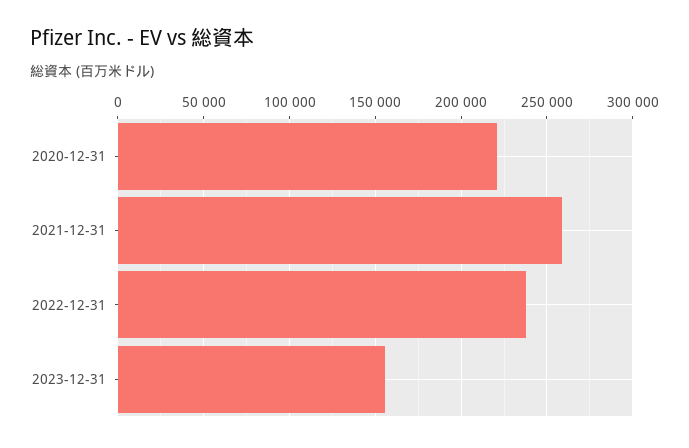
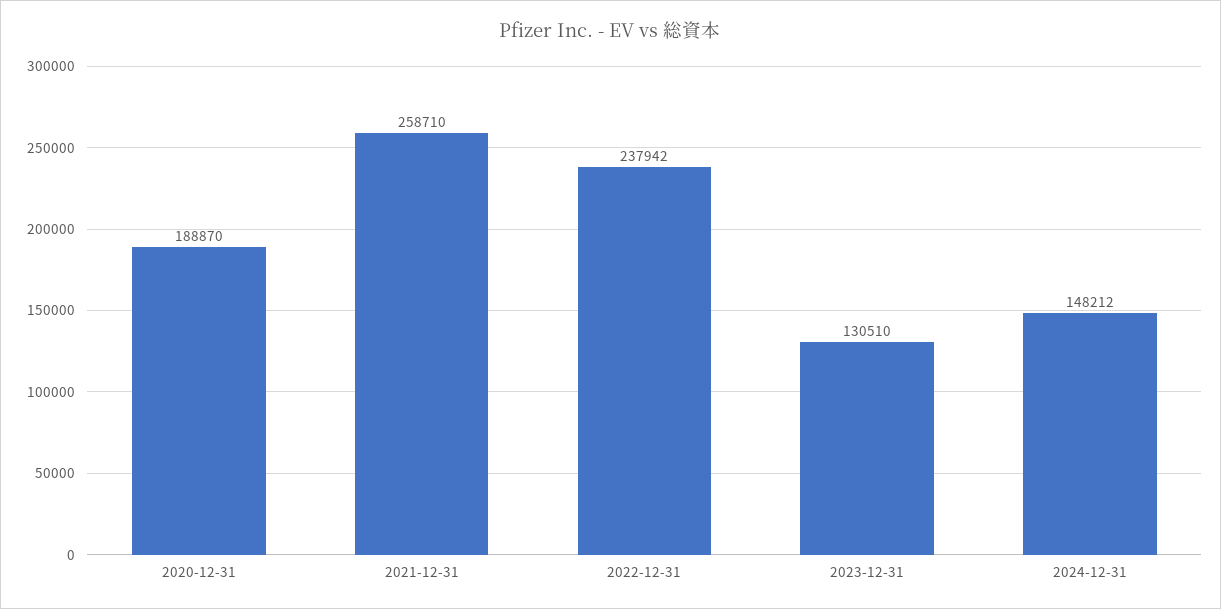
2020-12-31: 220000 -> 188870
2023-12-31: 155000 -> 130510
2024-12-31: none -> 148212

